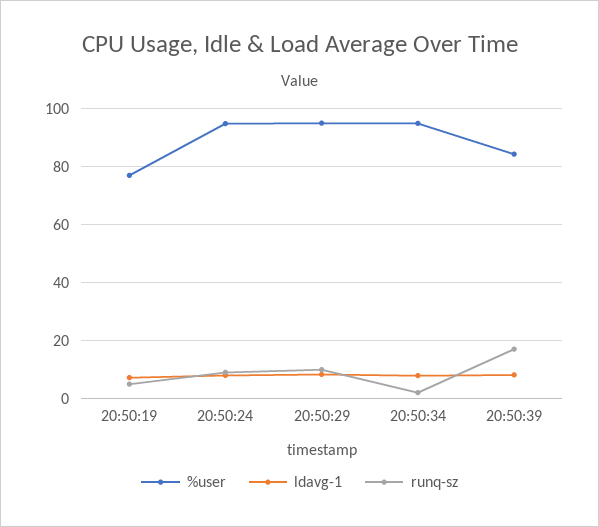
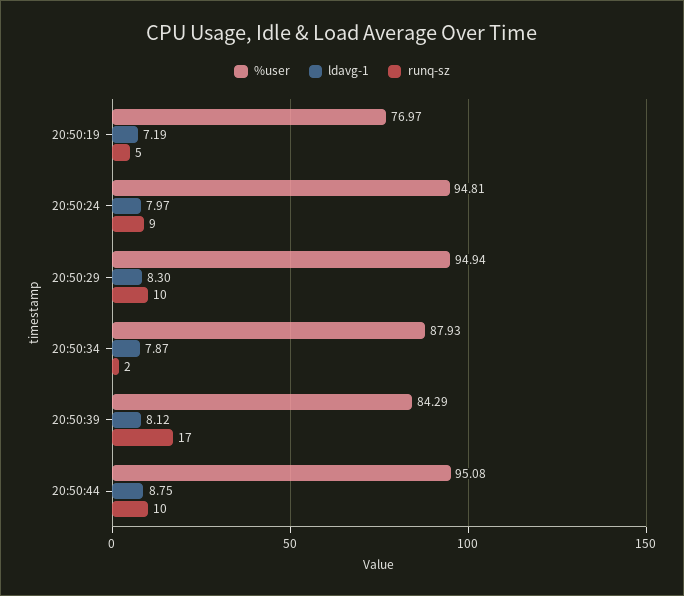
%user, 20:50:34: 95 -> 87.93
%user, 20:50:44: none -> 95.08
ldavg-1, 20:50:44: none -> 8.75
runq-sz, 20:50:44: none -> 10

